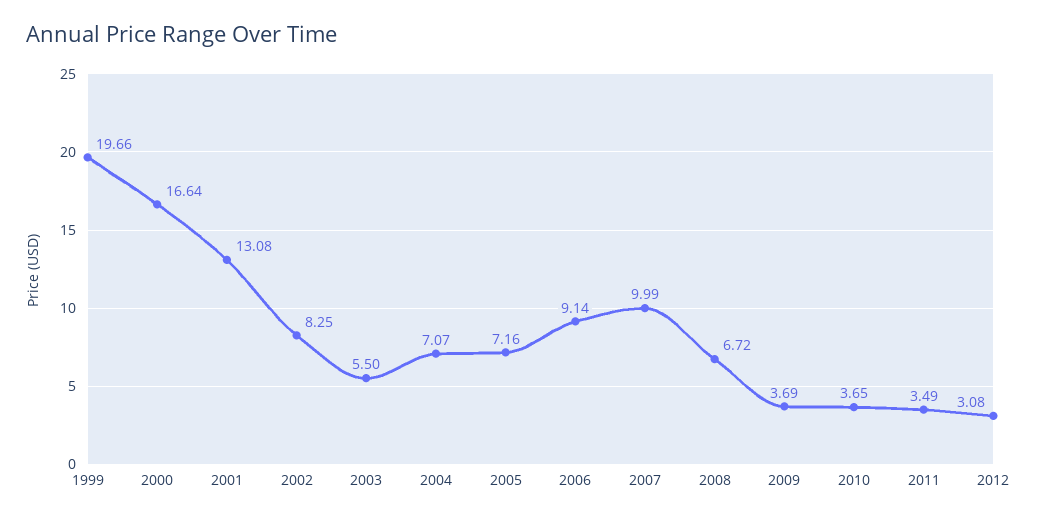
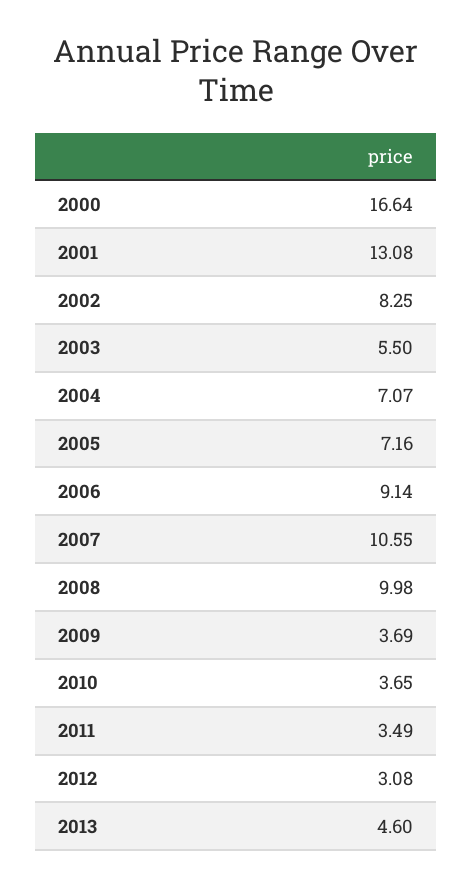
1999: 19.66 -> none
2007: 9.99 -> 10.55
2008: 6.72 -> 9.98
2013: none -> 4.6

